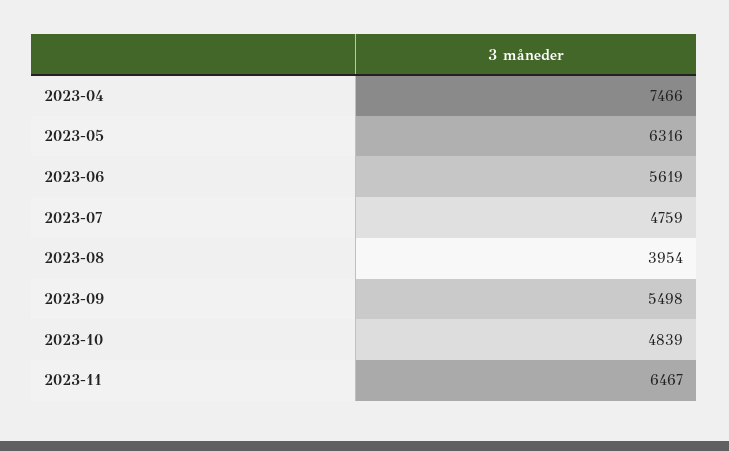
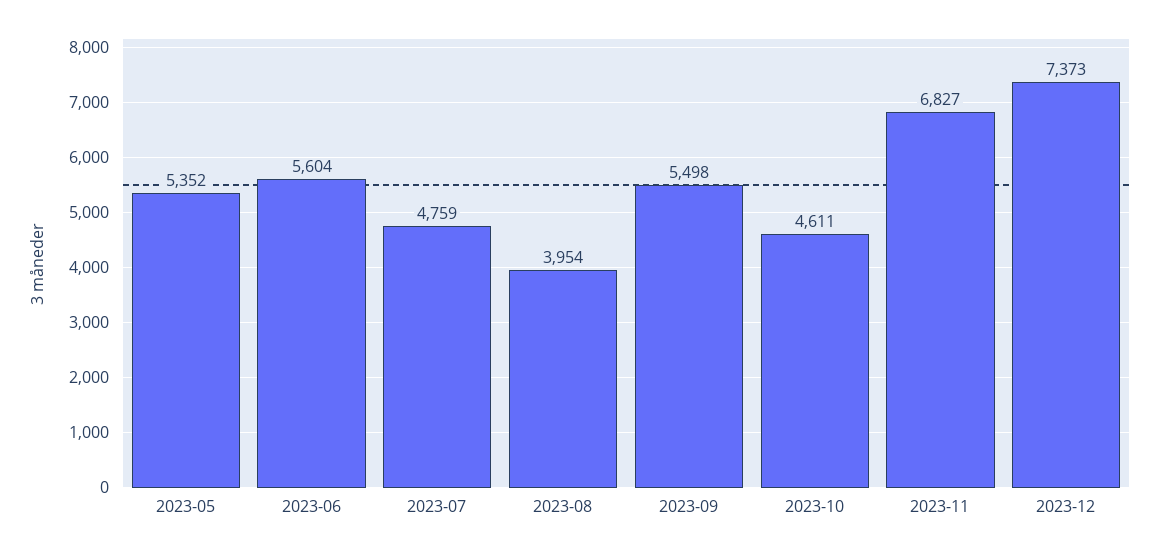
2023-04: 7466 -> none
2023-05: 6316 -> 5352
2023-06: 5619 -> 5604
2023-10: 4839 -> 4611
2023-11: 6467 -> 6827
2023-12: none -> 7373

